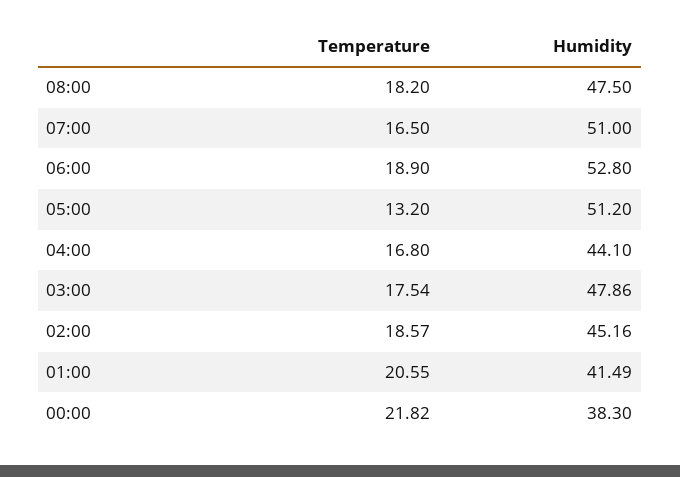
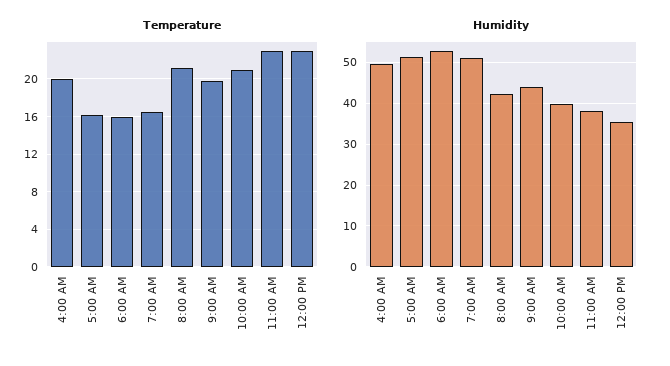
Temperature, 08:00: 18.2 -> 21
Humidity, 08:00: 47.5 -> 42
Temperature, 06:00: 18.9 -> 16
Temperature, 05:00: 13.2 -> 16
Temperature, 04:00: 16.8 -> 20
Humidity, 04:00: 44.1 -> 50
Temperature, 03:00: 17.54 -> none
Humidity, 03:00: 47.86 -> none
Temperature, 02:00: 18.57 -> none
Humidity, 02:00: 45.16 -> none
Temperature, 01:00: 20.55 -> none
Humidity, 01:00: 41.49 -> none
Temperature, 00:00: 21.82 -> none
Humidity, 00:00: 38.3 -> none
Temperature, 9:00 AM: none -> 20
Temperature, 10:00 AM: none -> 21
Temperature, 11:00 AM: none -> 23
Temperature, 12:00 PM: none -> 23
Humidity, 9:00 AM: none -> 44
Humidity, 10:00 AM: none -> 40
Humidity, 11:00 AM: none -> 38
Humidity, 12:00 PM: none -> 36

